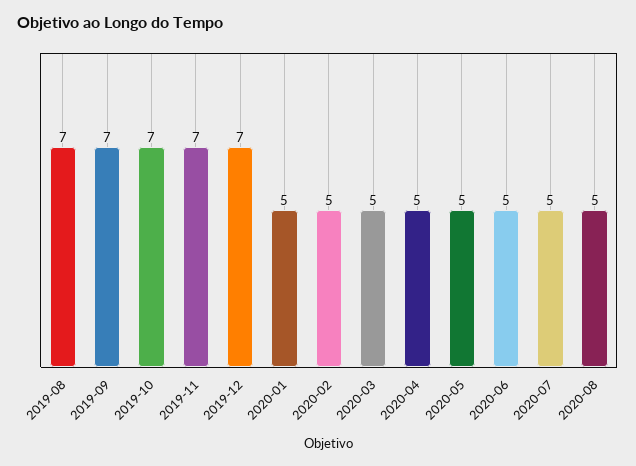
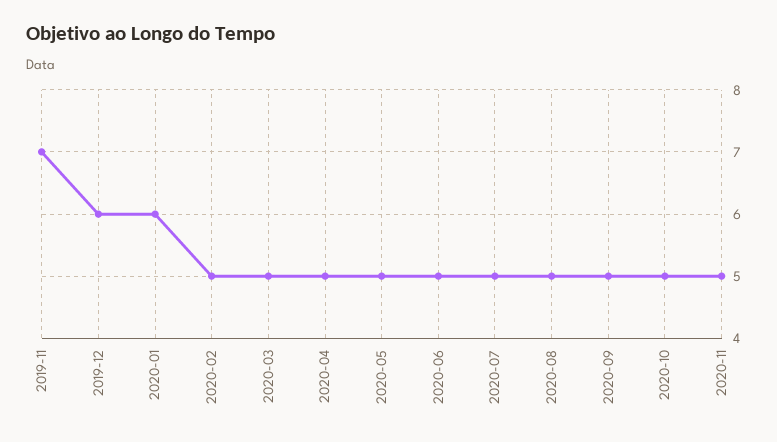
2019-08: 7 -> none
2019-09: 7 -> none
2019-10: 7 -> none
2019-12: 7 -> 6
2020-01: 5 -> 6
2020-09: none -> 5
2020-10: none -> 5
2020-11: none -> 5

